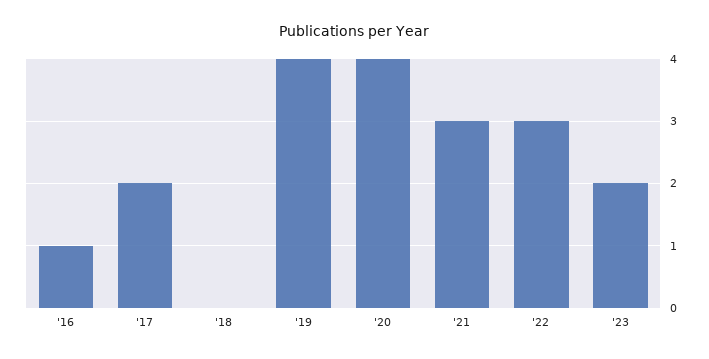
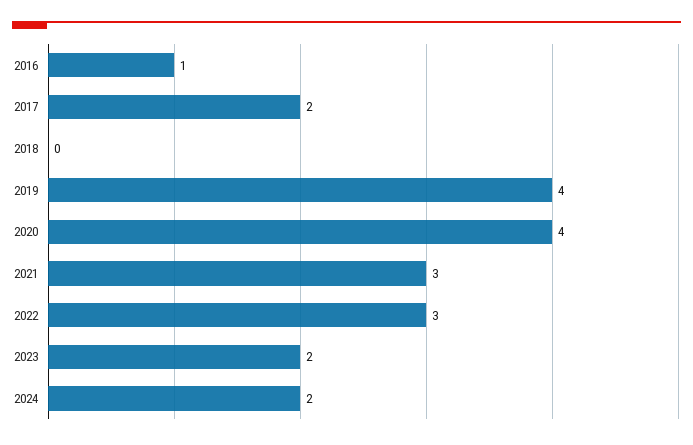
2024: none -> 2

